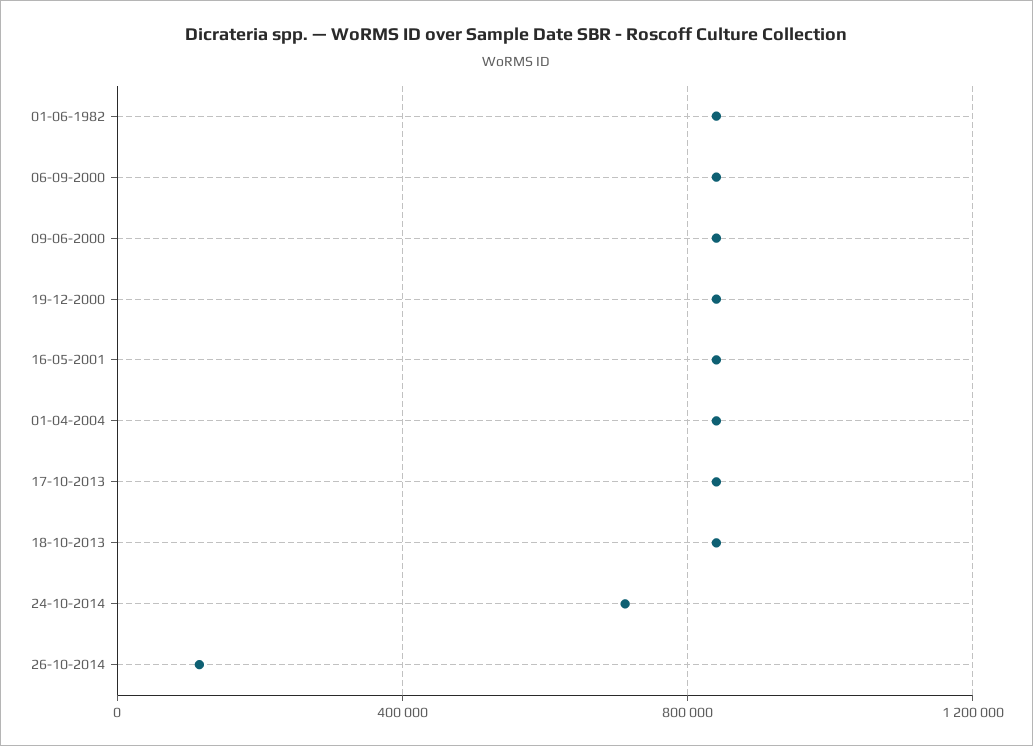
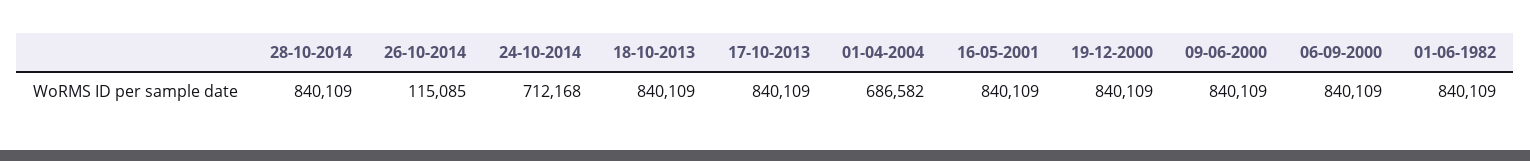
01-04-2004: 850000 -> 686582
28-10-2014: none -> 840109

